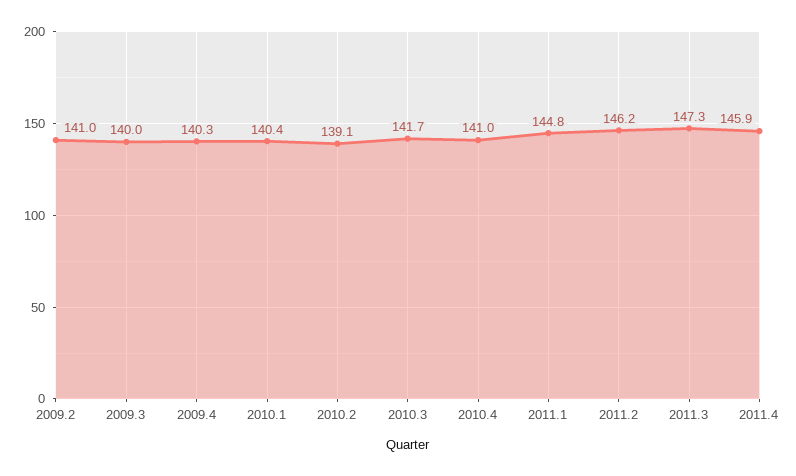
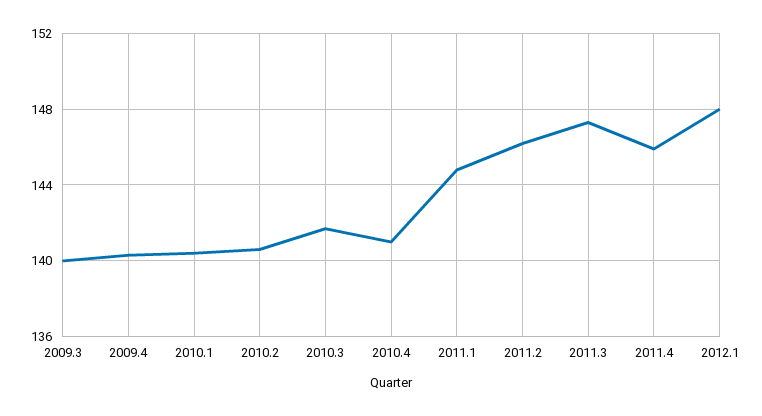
2009.2: 141 -> none
2010.2: 139.1 -> 140.5
2012.1: none -> 148

